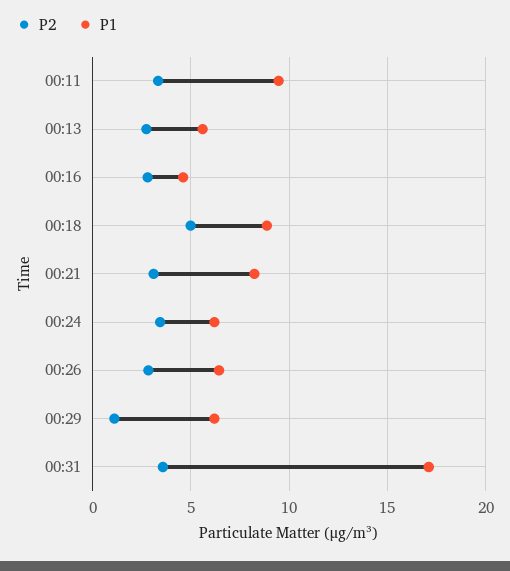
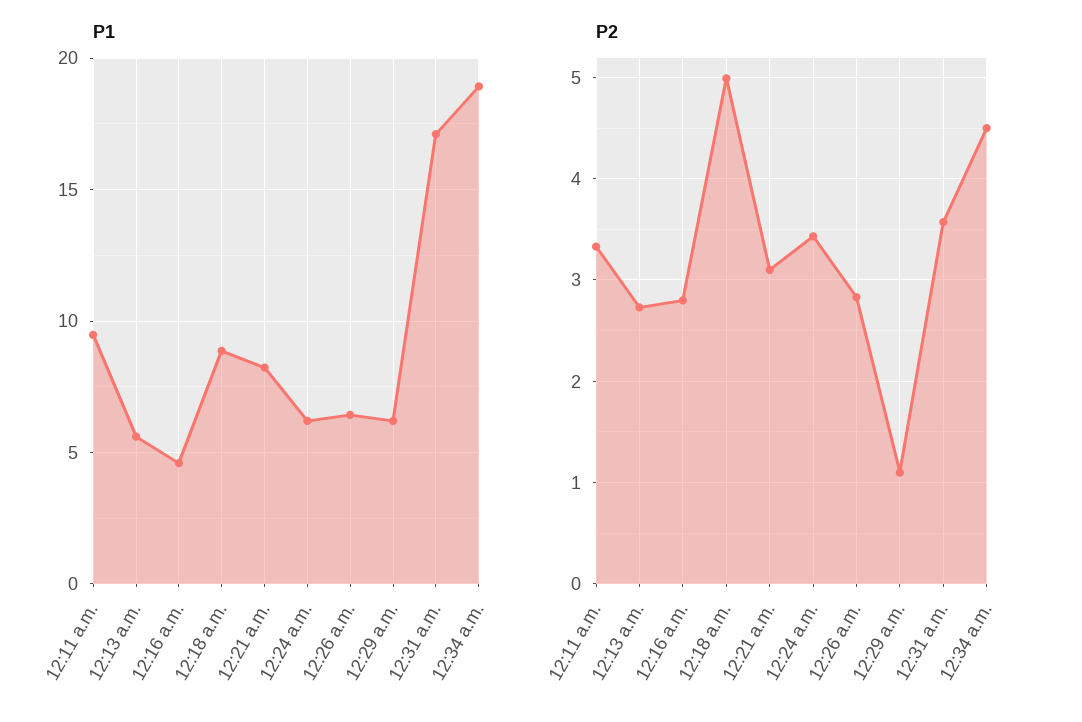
P1, 12:34 a.m.: none -> 19
P2, 12:34 a.m.: none -> 4.5

